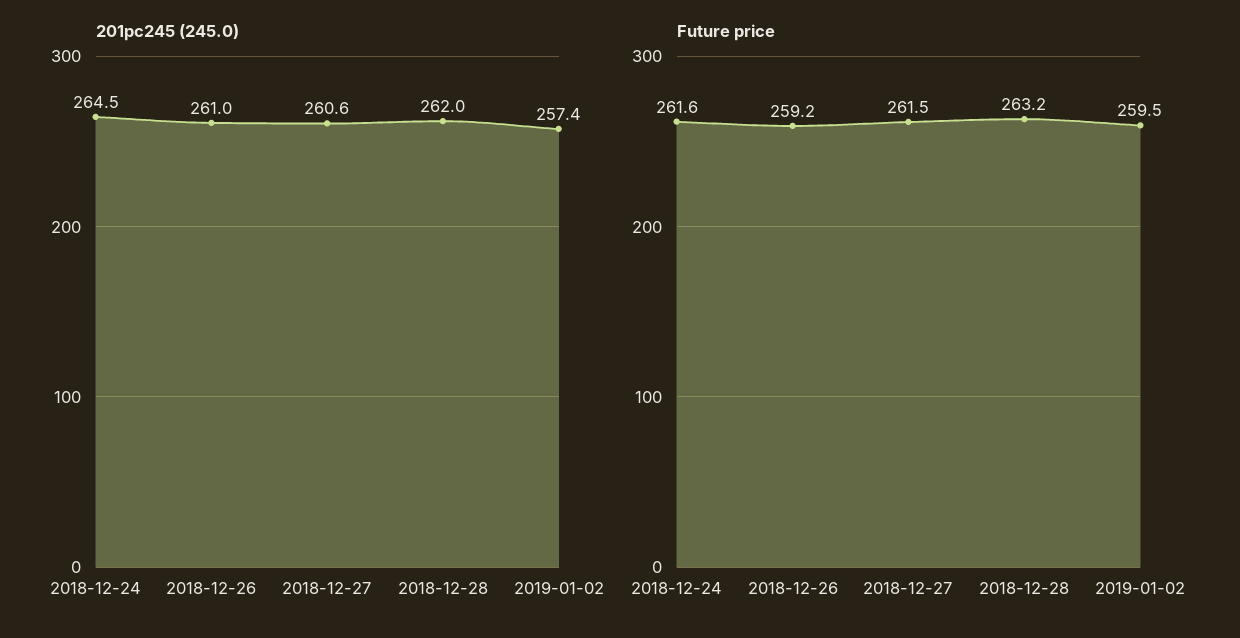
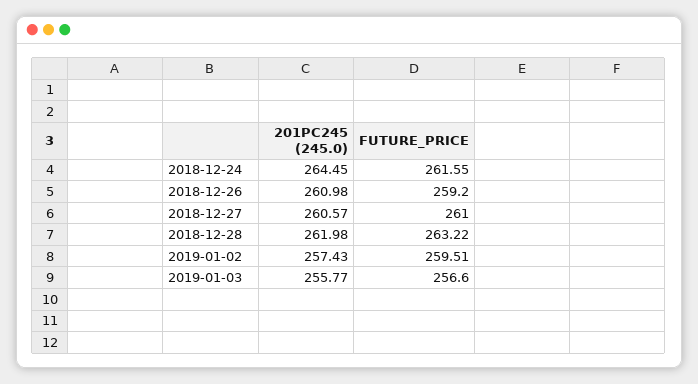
Future price, 2018-12-27: 261.5 -> 261
201pc245 (245.0), 2019-01-03: none -> 255.77
Future price, 2019-01-03: none -> 256.6

